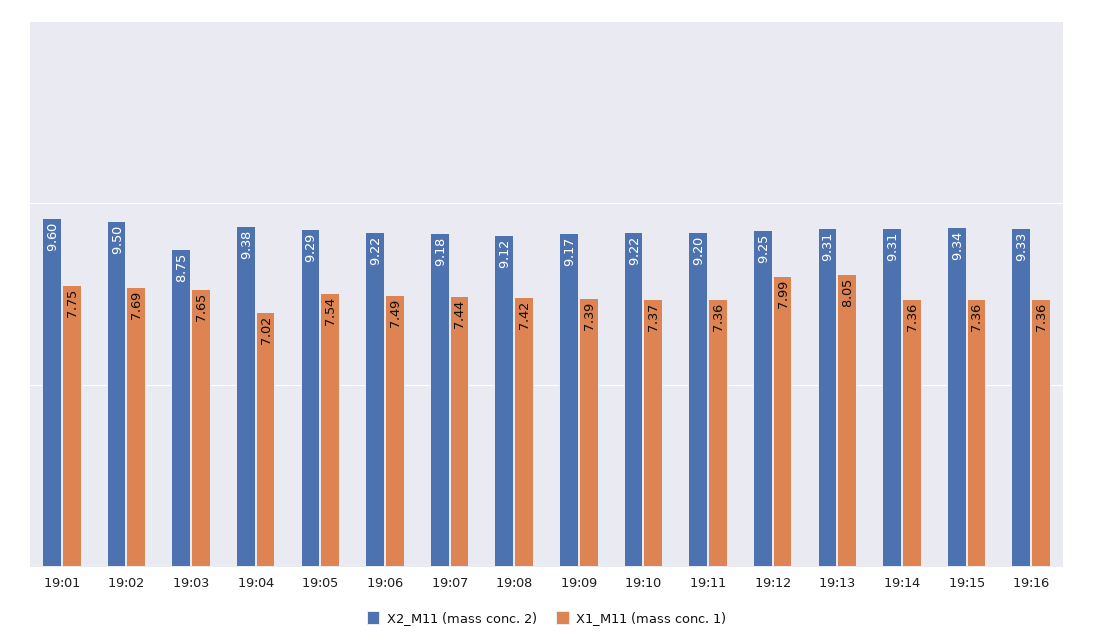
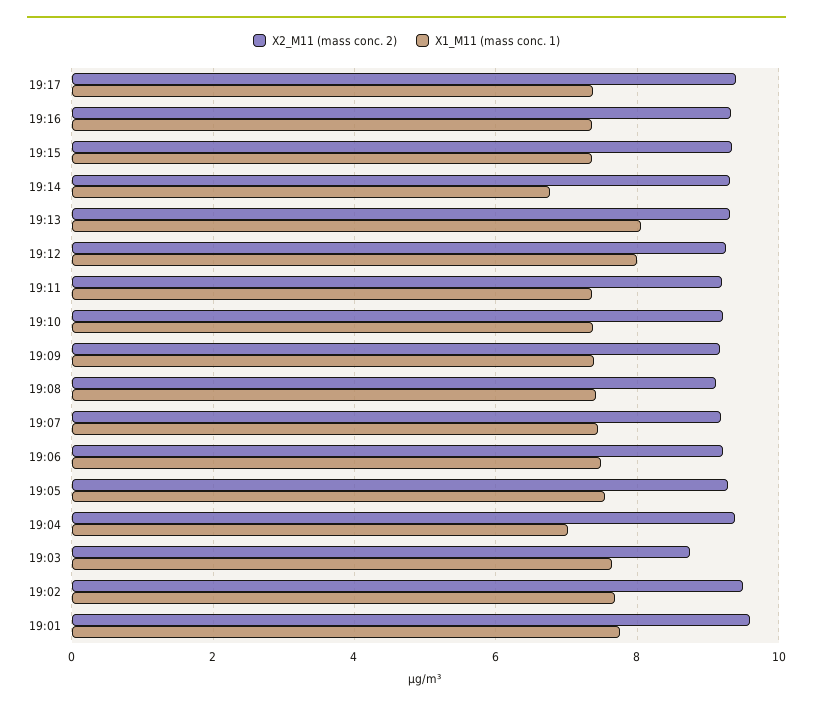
X1_M11 (mass conc. 1), 19:14: 7.36 -> 6.8
X2_M11 (mass conc. 2), 19:17: none -> 9.4
X1_M11 (mass conc. 1), 19:17: none -> 7.4

